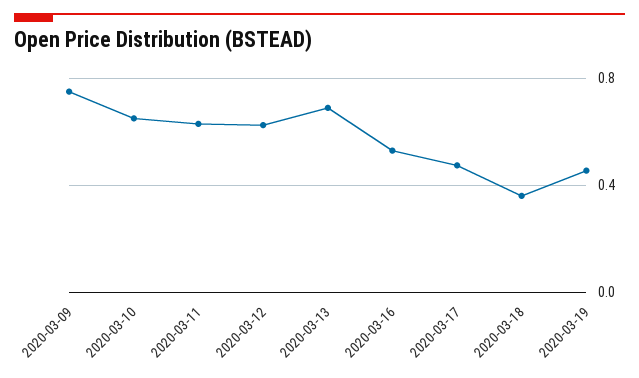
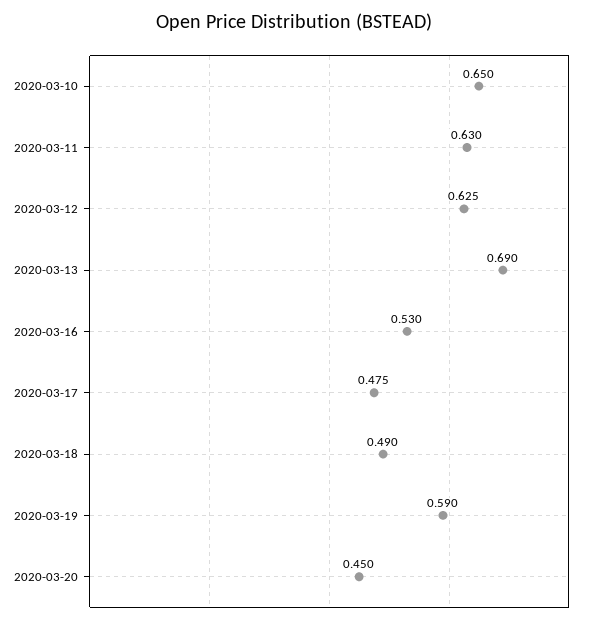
2020-03-09: 0.75 -> none
2020-03-18: 0.35 -> 0.49
2020-03-19: 0.45 -> 0.59
2020-03-20: none -> 0.45

